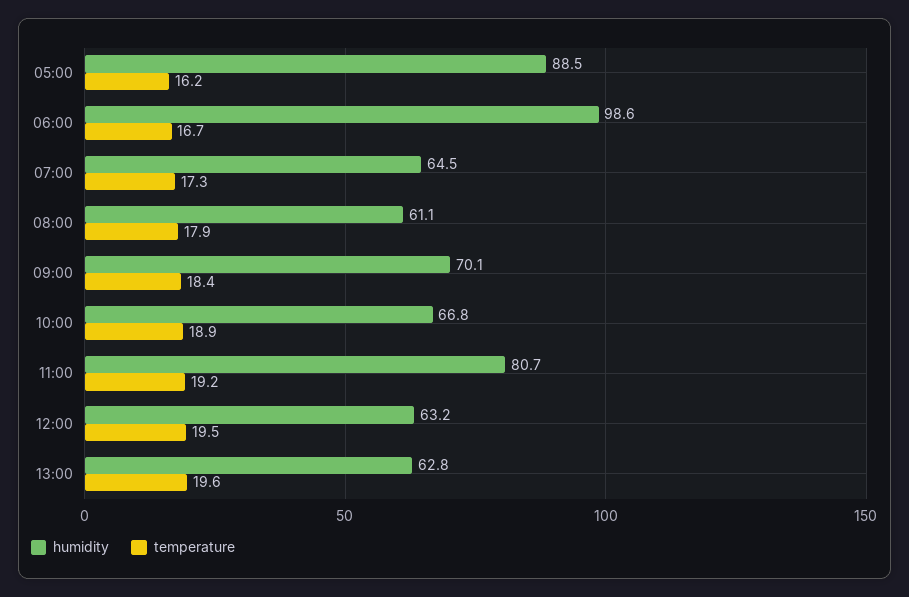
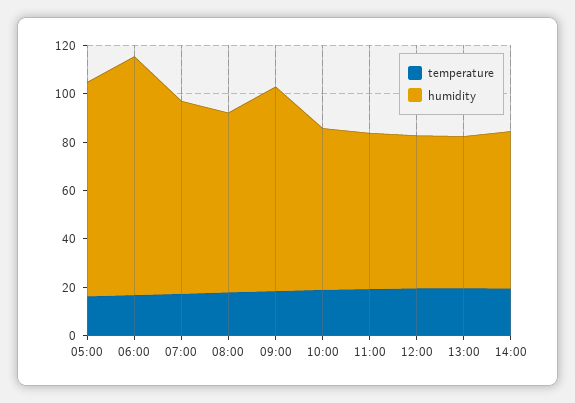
humidity, 07:00: 64.5 -> 80
humidity, 08:00: 61.1 -> 75
humidity, 09:00: 70.1 -> 85
humidity, 11:00: 80.7 -> 65
temperature, 14:00: none -> 20
humidity, 14:00: none -> 65

